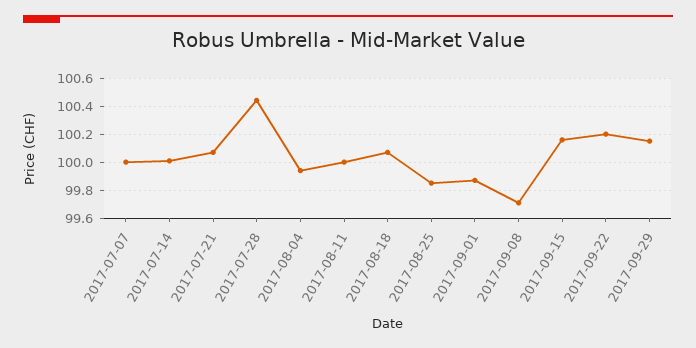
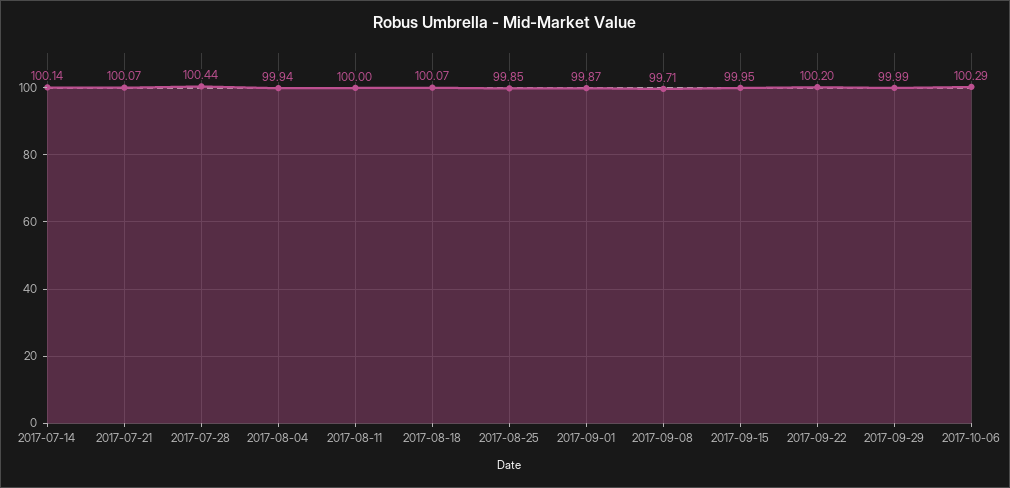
2017-07-07: 100 -> none
2017-07-14: 100 -> 100.14
2017-09-15: 100.15 -> 99.95
2017-09-29: 100.15 -> 99.99
2017-10-06: none -> 100.29

